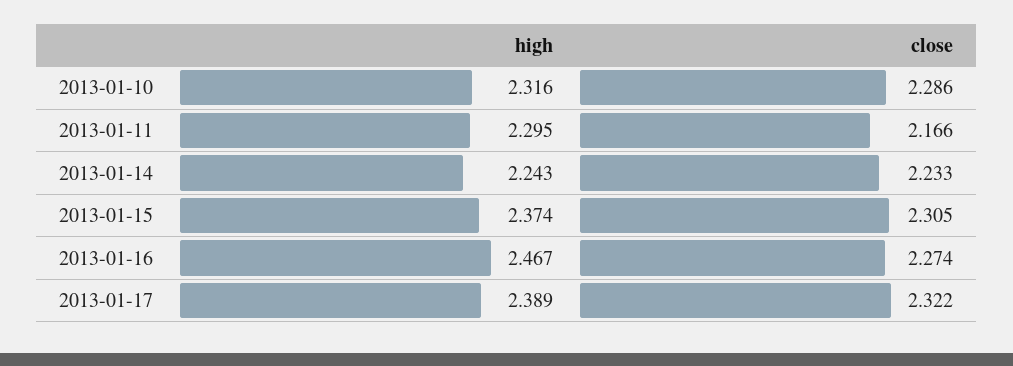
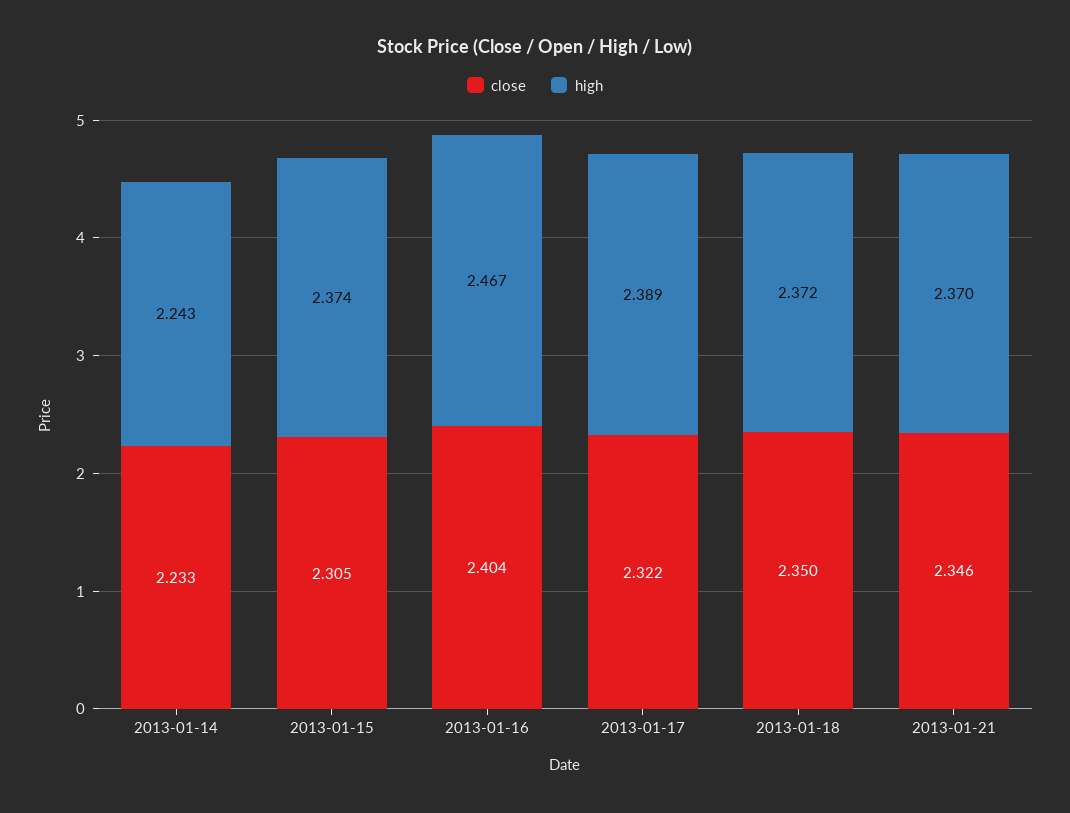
high, 2013-01-10: 2.316 -> none
close, 2013-01-10: 2.286 -> none
high, 2013-01-11: 2.295 -> none
close, 2013-01-11: 2.166 -> none
close, 2013-01-16: 2.274 -> 2.404
close, 2013-01-18: none -> 2.35
high, 2013-01-18: none -> 2.372
close, 2013-01-21: none -> 2.346
high, 2013-01-21: none -> 2.37

